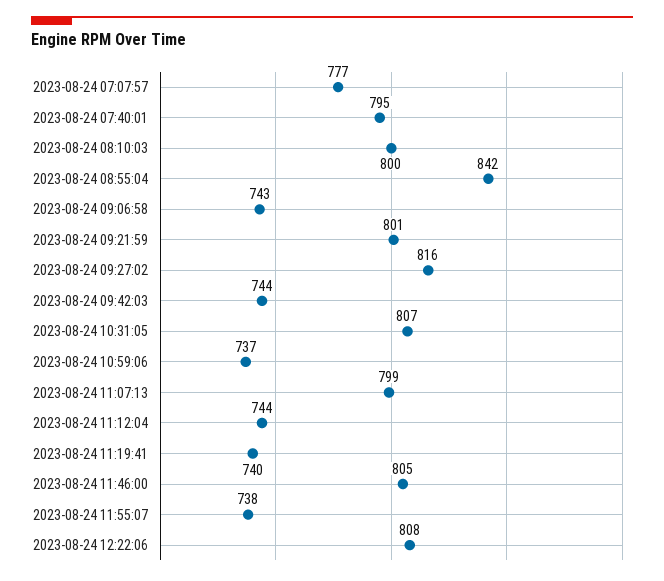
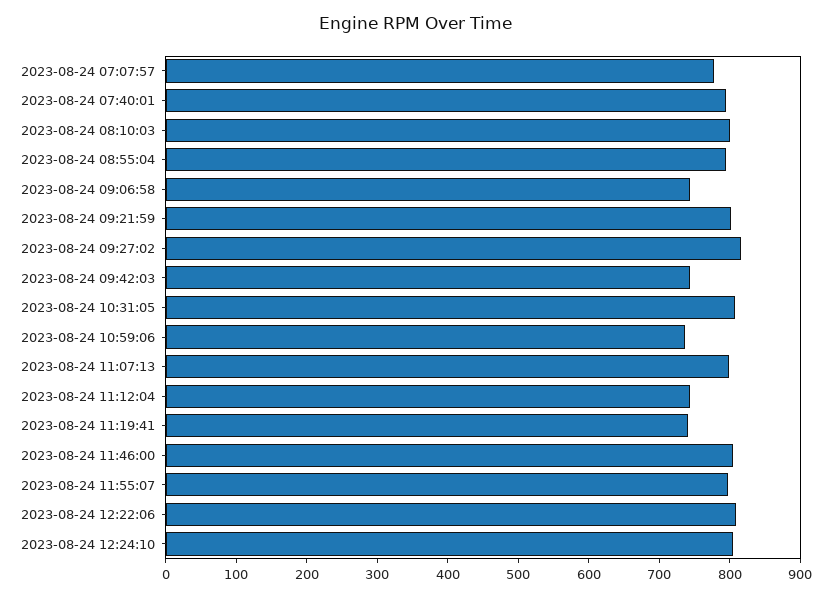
2023-08-24 08:55:04: 842 -> 800
2023-08-24 11:55:07: 738 -> 800
2023-08-24 12:24:10: none -> 800

